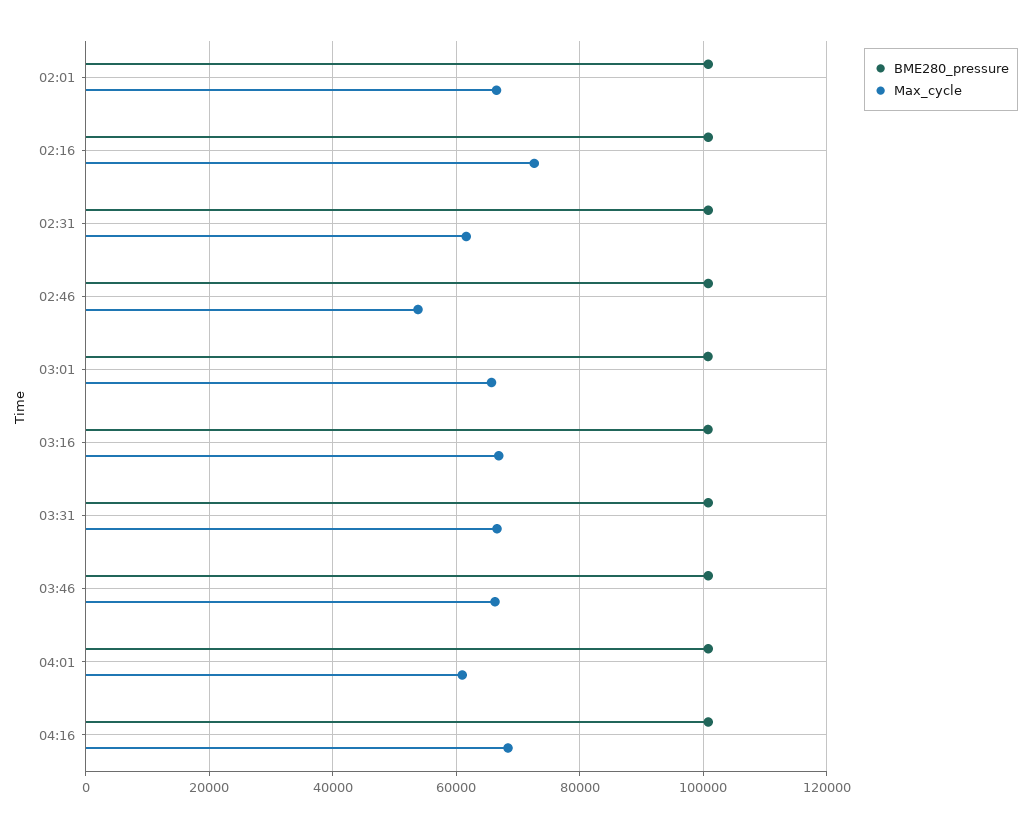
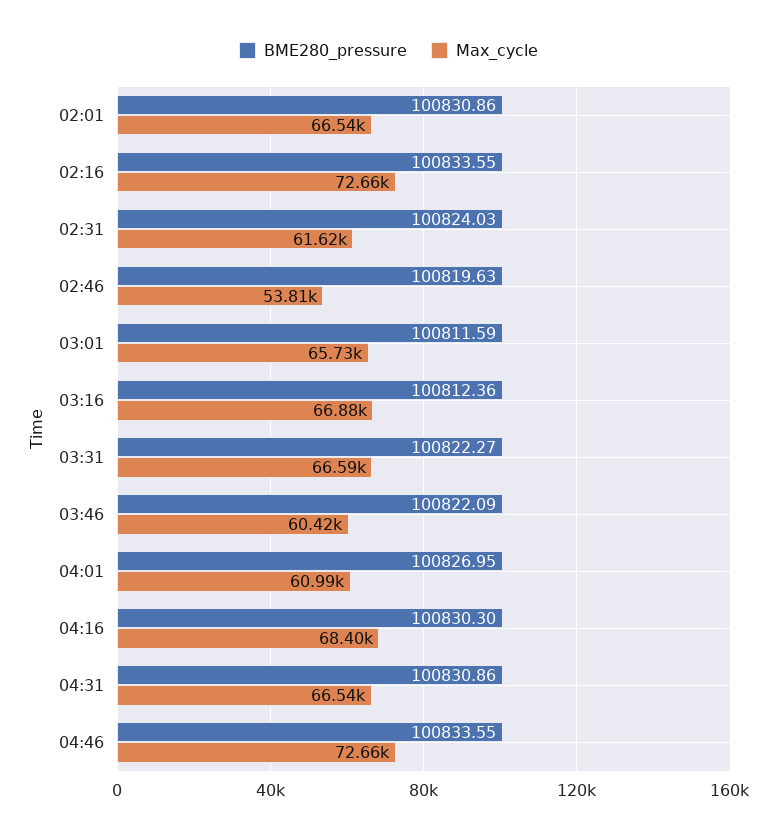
Max_cycle, 03:46: 66000 -> 60420
BME280_pressure, 04:31: none -> 100830.86
Max_cycle, 04:31: none -> 66540
BME280_pressure, 04:46: none -> 100833.55
Max_cycle, 04:46: none -> 72660

